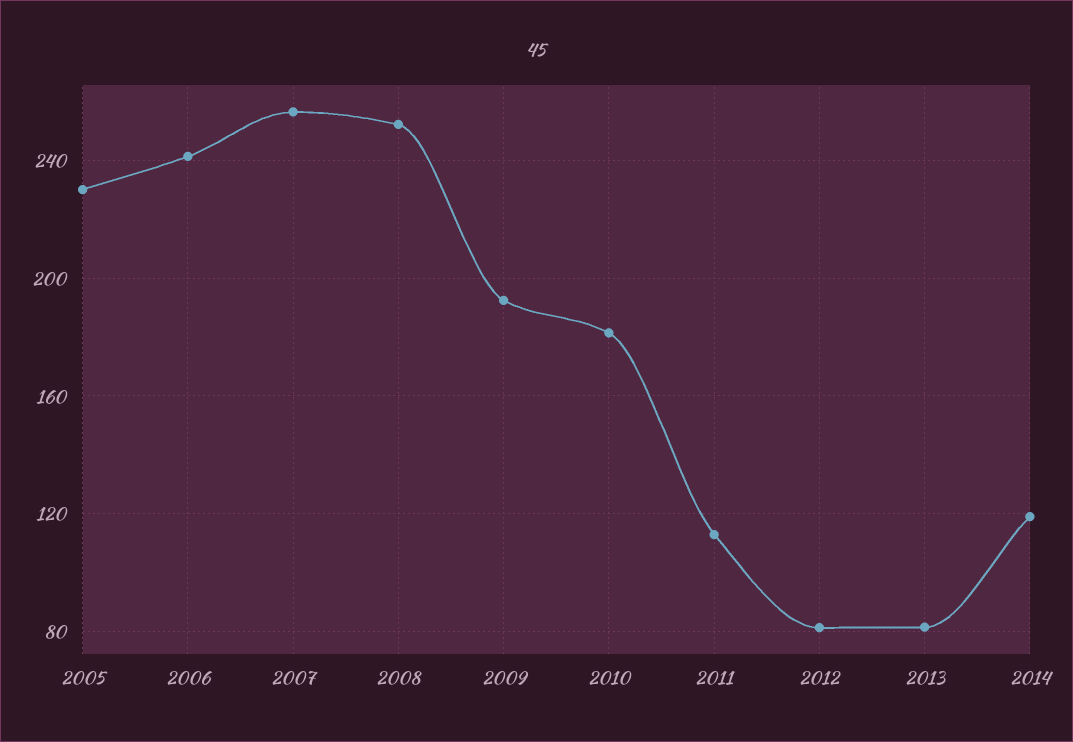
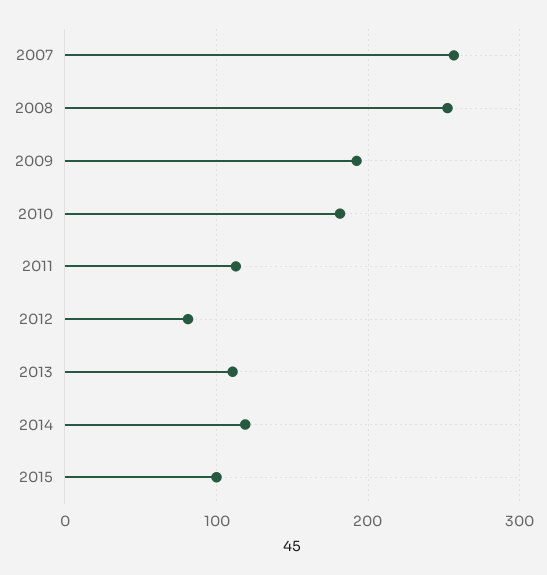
2005: 230 -> none
2006: 240 -> none
2013: 80 -> 110
2015: none -> 100

